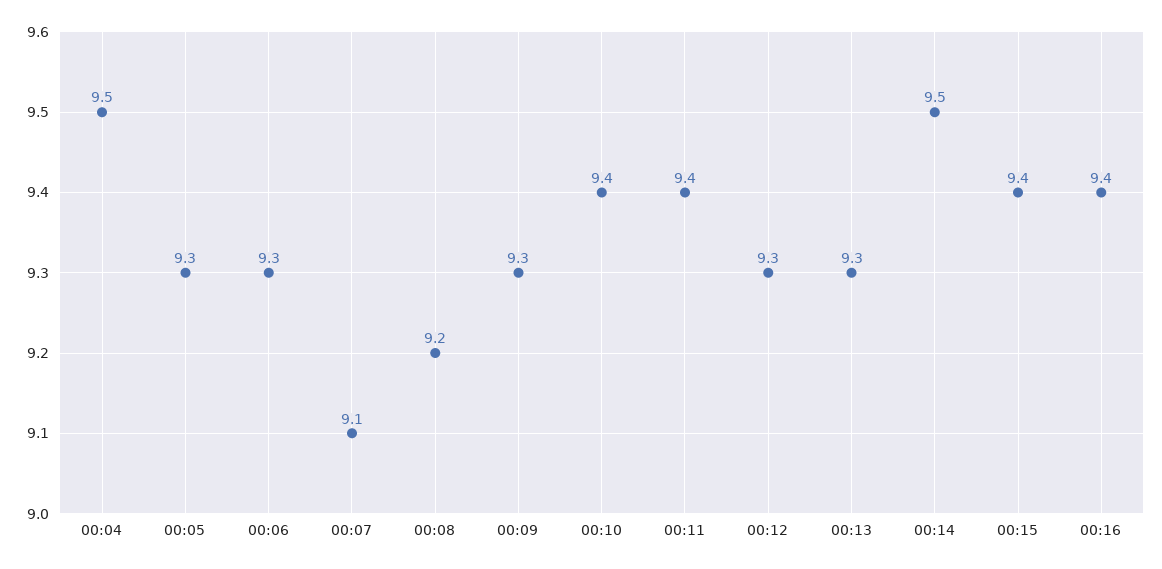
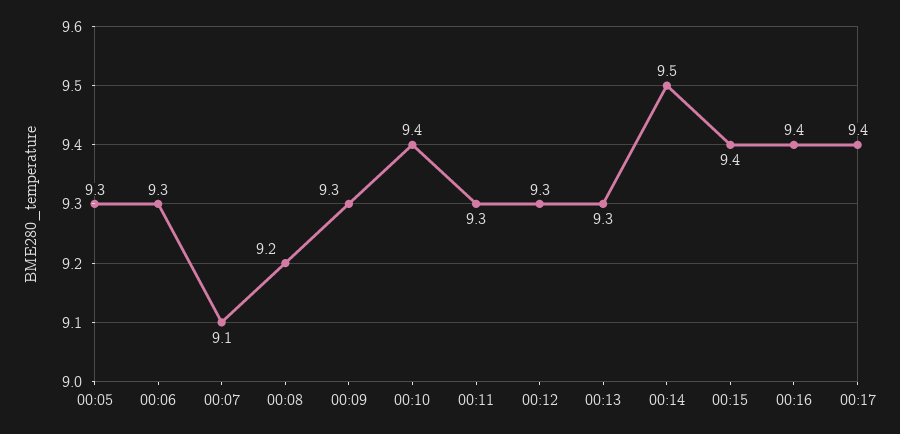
00:04: 9.5 -> none
00:11: 9.4 -> 9.3
00:17: none -> 9.4

